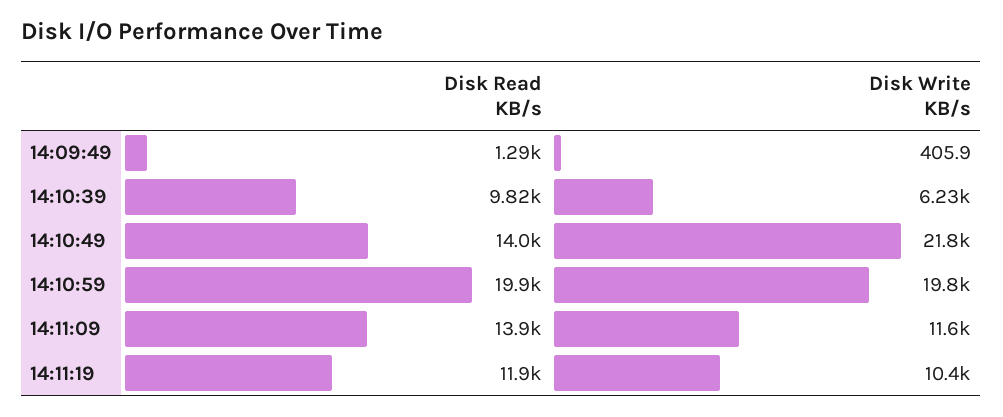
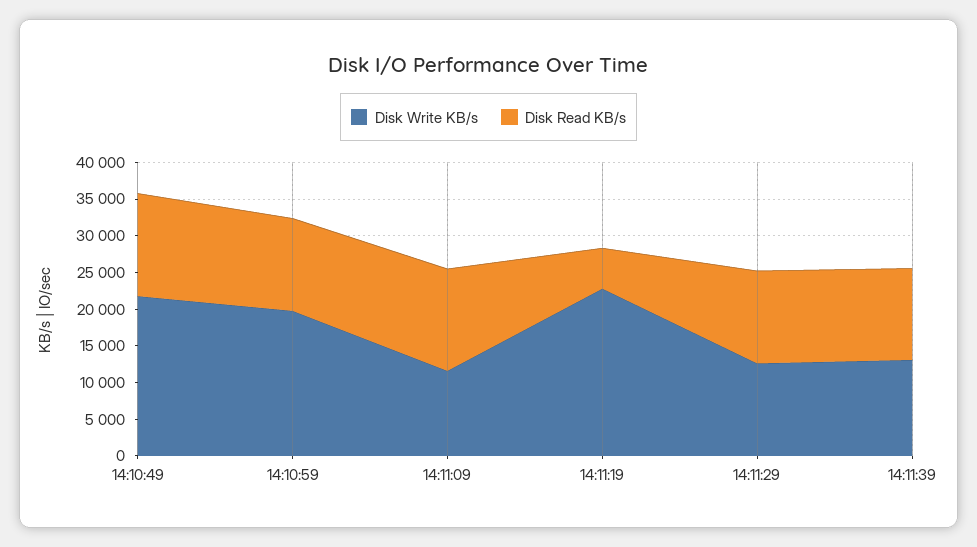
Disk Read KB/s, 14:09:49: 1290 -> none
Disk Write KB/s, 14:09:49: 405.9 -> none
Disk Read KB/s, 14:10:39: 9820 -> none
Disk Write KB/s, 14:10:39: 6230 -> none
Disk Read KB/s, 14:10:59: 19900 -> 12500
Disk Read KB/s, 14:11:19: 11900 -> 5000
Disk Write KB/s, 14:11:19: 10400 -> 22500
Disk Write KB/s, 14:11:29: none -> 12500
Disk Read KB/s, 14:11:29: none -> 12500
Disk Write KB/s, 14:11:39: none -> 12500
Disk Read KB/s, 14:11:39: none -> 12500

